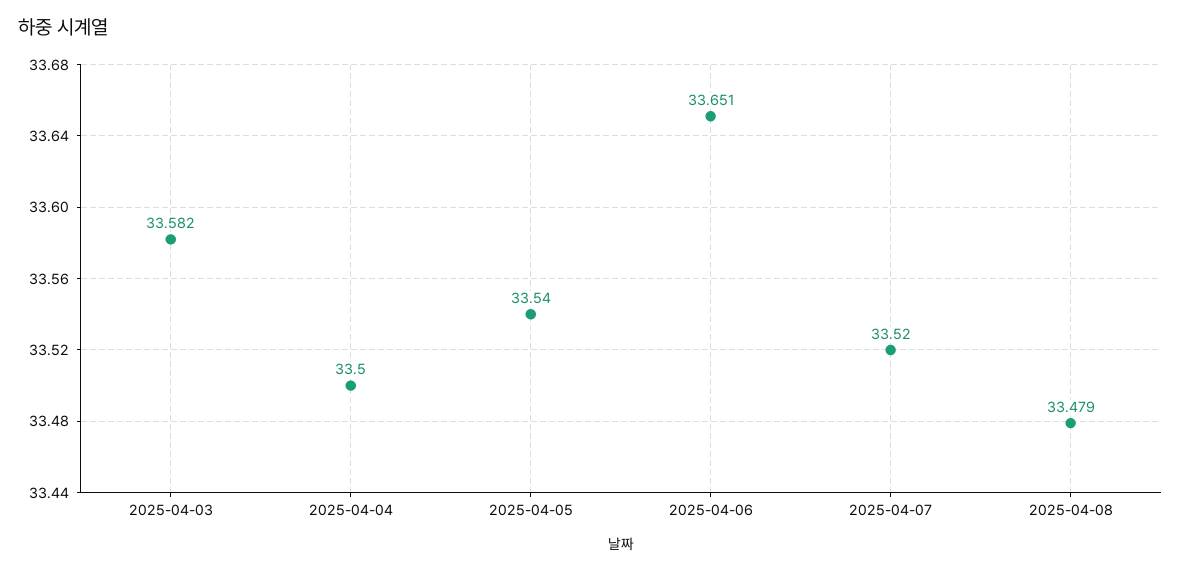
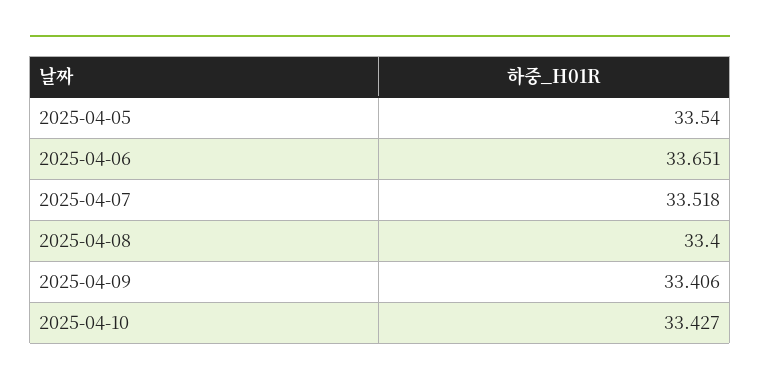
2025-04-03: 33.582 -> none
2025-04-04: 33.5 -> none
2025-04-07: 33.52 -> 33.518
2025-04-08: 33.479 -> 33.4
2025-04-09: none -> 33.406
2025-04-10: none -> 33.427

